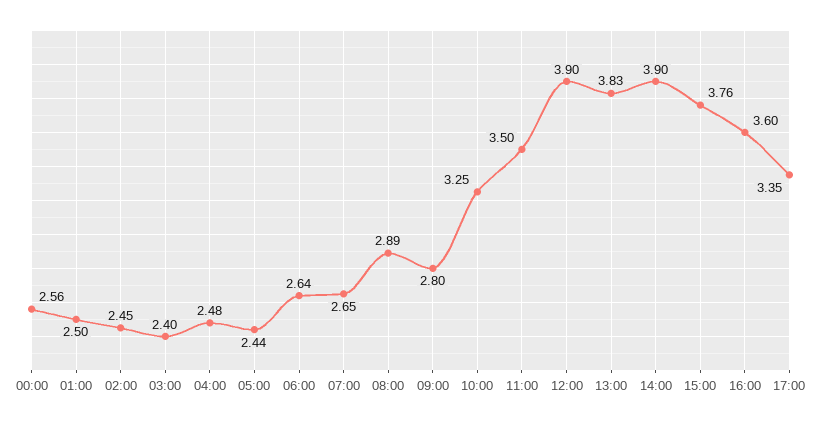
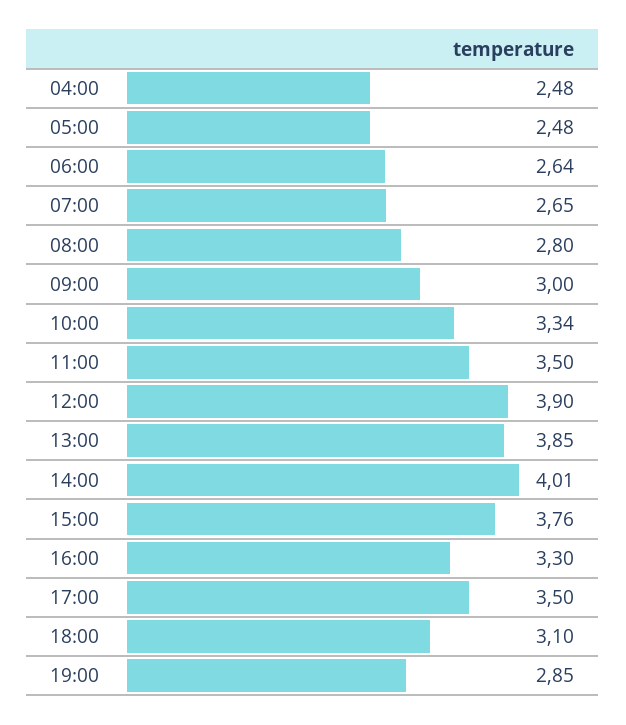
00:00: 2.56 -> none
01:00: 2.5 -> none
02:00: 2.45 -> none
03:00: 2.4 -> none
05:00: 2.44 -> 2.48
08:00: 2.89 -> 2.8
09:00: 2.8 -> 3
10:00: 3.25 -> 3.34
13:00: 3.83 -> 3.85
14:00: 3.9 -> 4.01
16:00: 3.6 -> 3.3
17:00: 3.35 -> 3.5
18:00: none -> 3.1
19:00: none -> 2.85

